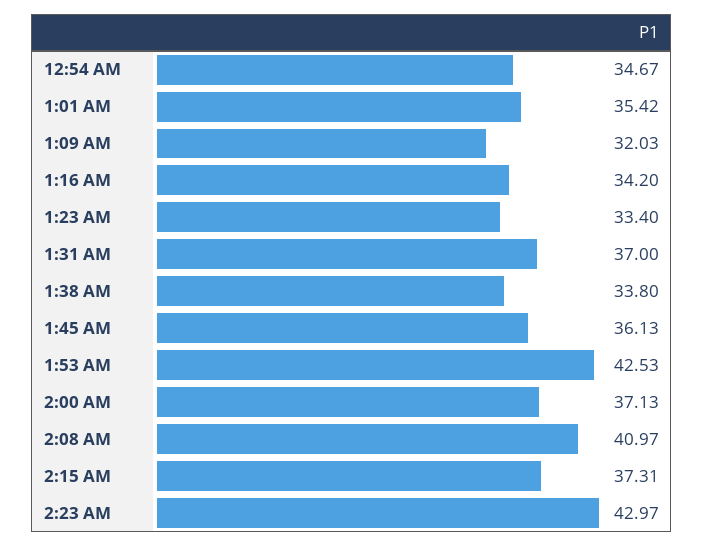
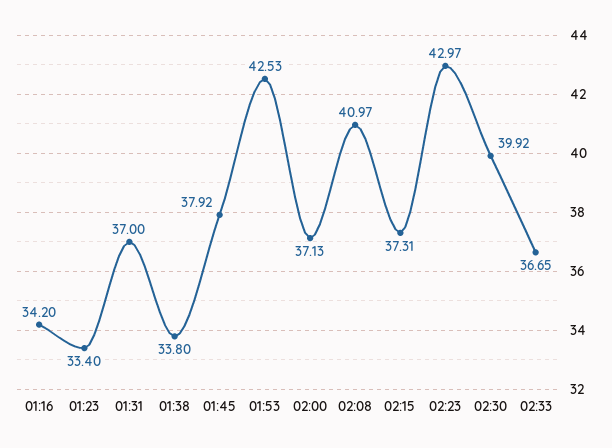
12:54 AM: 34.67 -> none
1:01 AM: 35.42 -> none
1:09 AM: 32.03 -> none
1:45 AM: 36.13 -> 37.92
02:30: none -> 39.92
02:33: none -> 36.65

